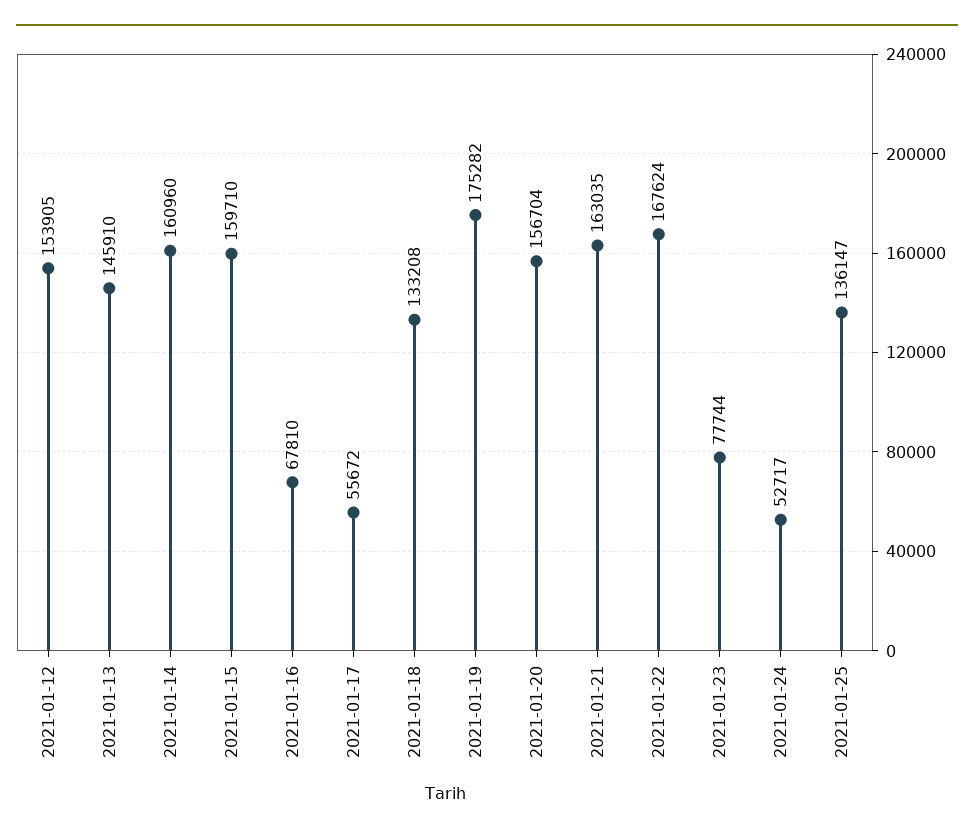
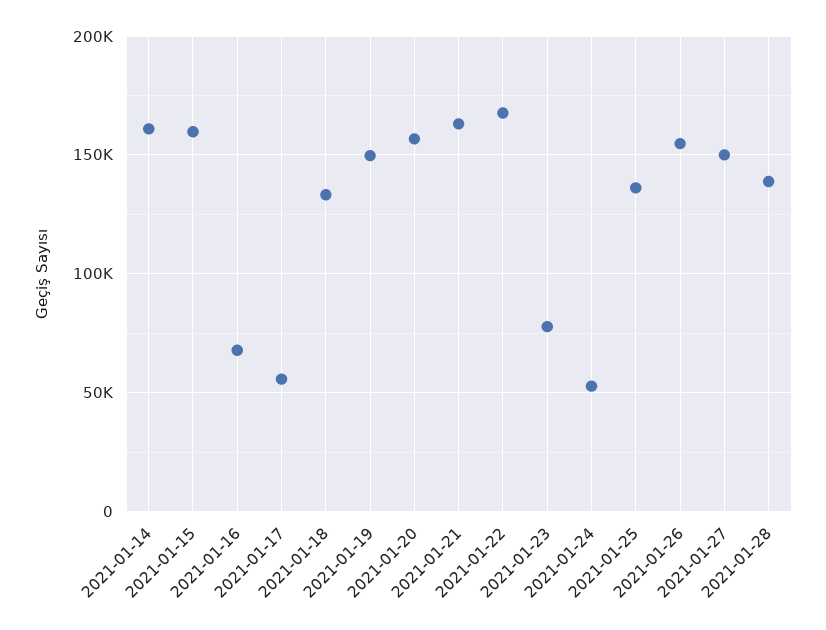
2021-01-12: 153905 -> none
2021-01-13: 145910 -> none
2021-01-19: 175282 -> 150000
2021-01-26: none -> 155000
2021-01-27: none -> 150000
2021-01-28: none -> 140000

